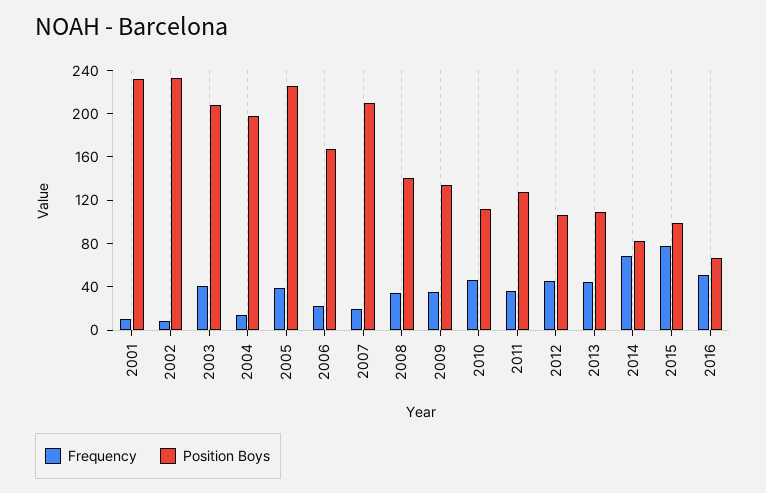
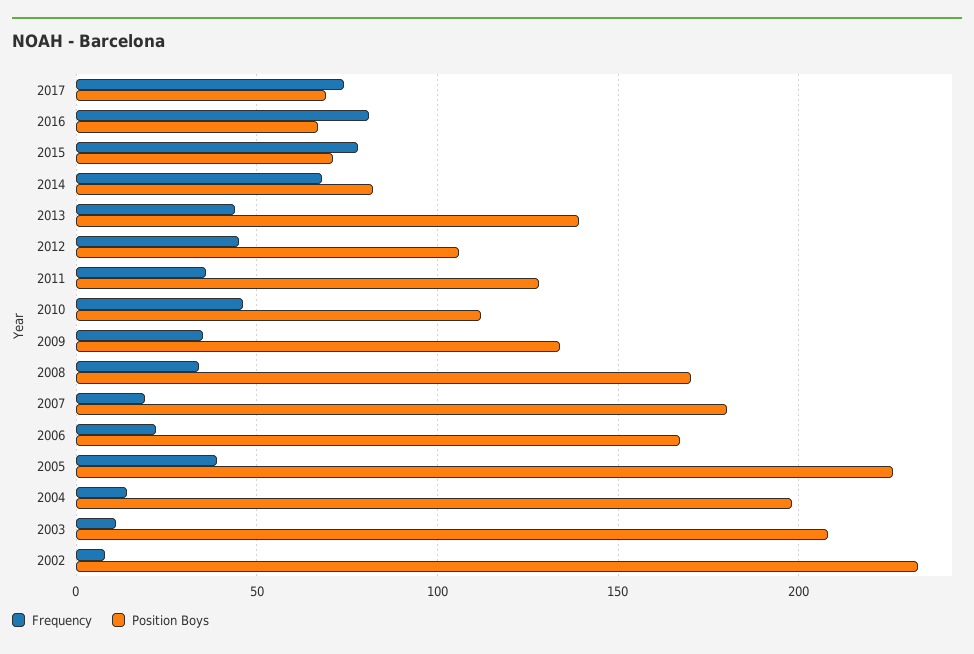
Frequency, 2001: 10 -> none
Position Boys, 2001: 230 -> none
Frequency, 2003: 40 -> 10
Position Boys, 2007: 210 -> 180
Position Boys, 2008: 140 -> 170
Position Boys, 2013: 110 -> 140
Position Boys, 2015: 100 -> 70
Frequency, 2016: 50 -> 80
Frequency, 2017: none -> 75
Position Boys, 2017: none -> 70

